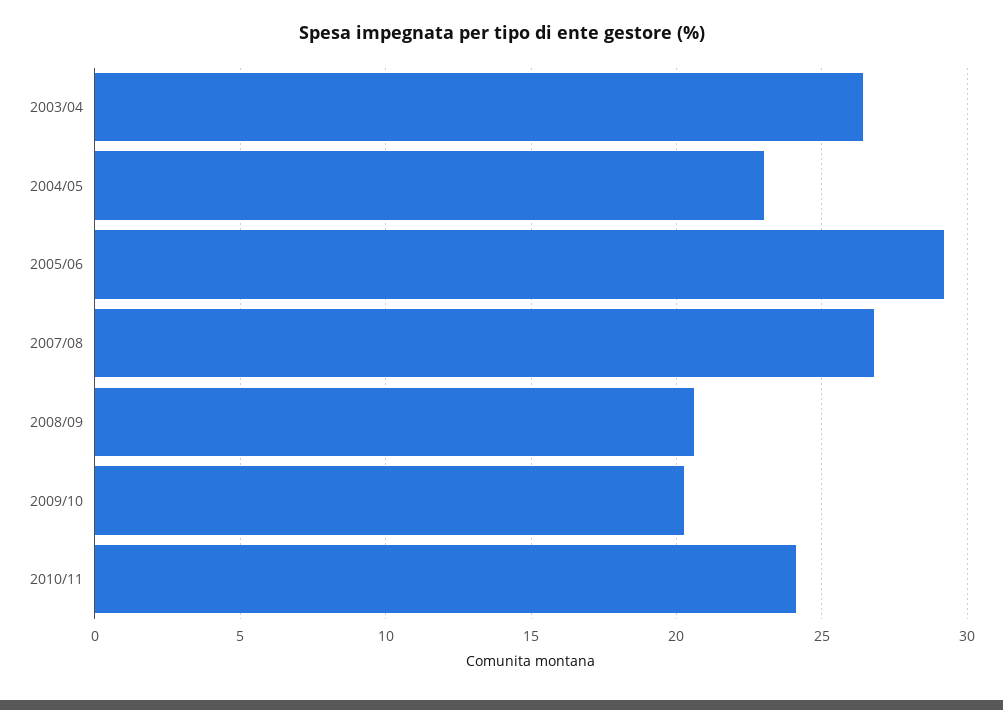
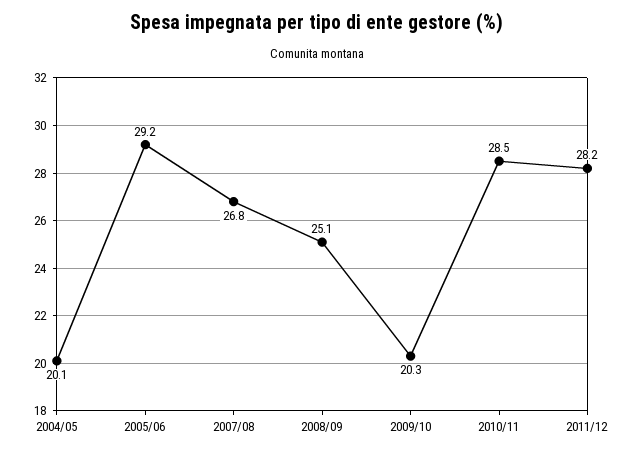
2003/04: 26.5 -> none
2004/05: 23 -> 20.1
2008/09: 20.5 -> 25.1
2010/11: 24 -> 28.5
2011/12: none -> 28.2

